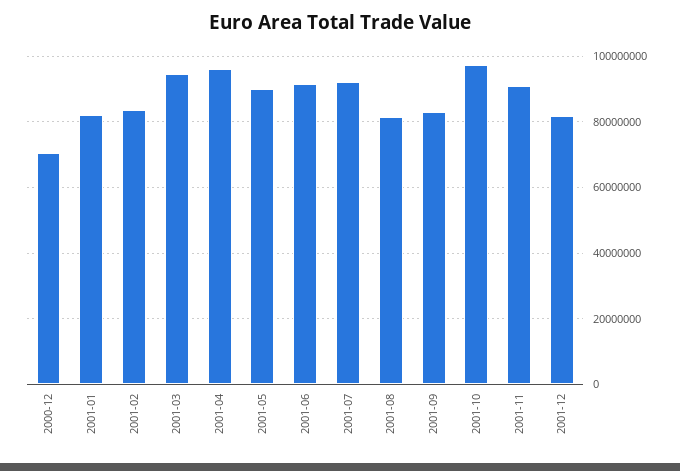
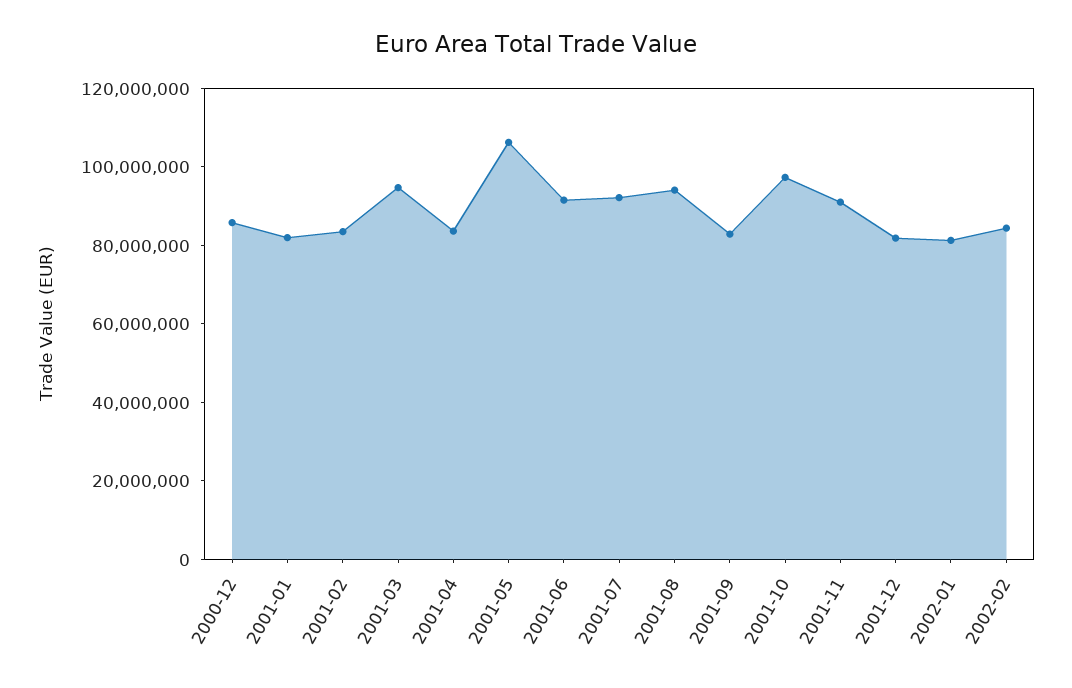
2000-12: 70000000 -> 85000000
2001-04: 96000000 -> 85000000
2001-05: 90000000 -> 105000000
2001-08: 82000000 -> 95000000
2002-01: none -> 80000000
2002-02: none -> 85000000

